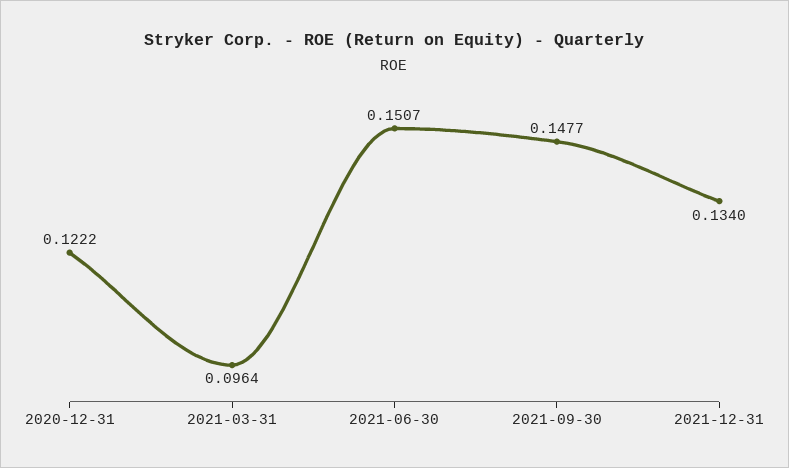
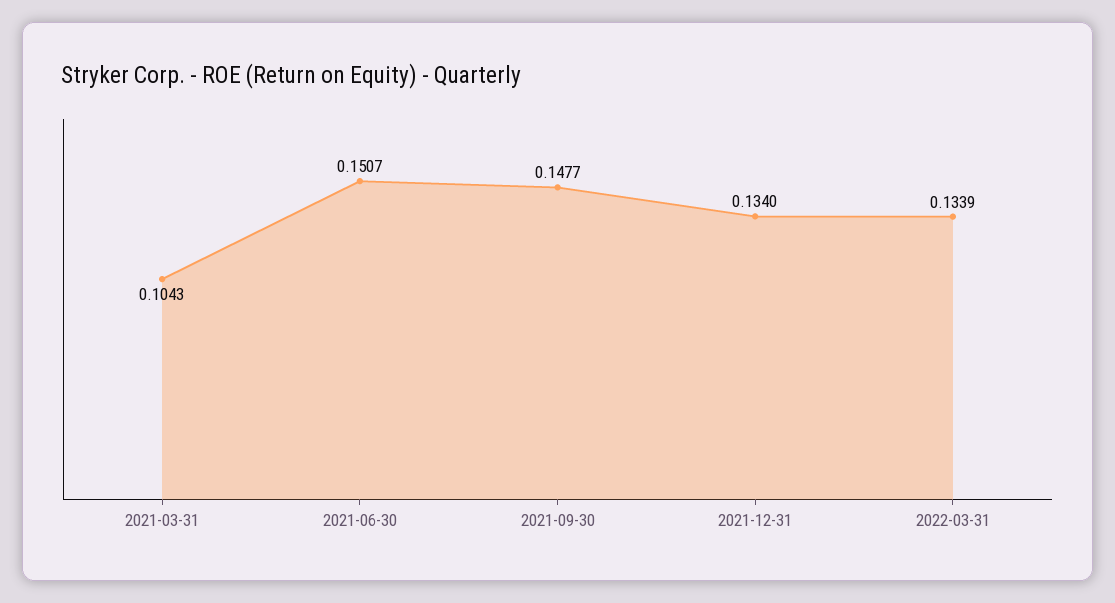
2020-12-31: 0.1222 -> none
2021-03-31: 0.0964 -> 0.1043
2022-03-31: none -> 0.1339

